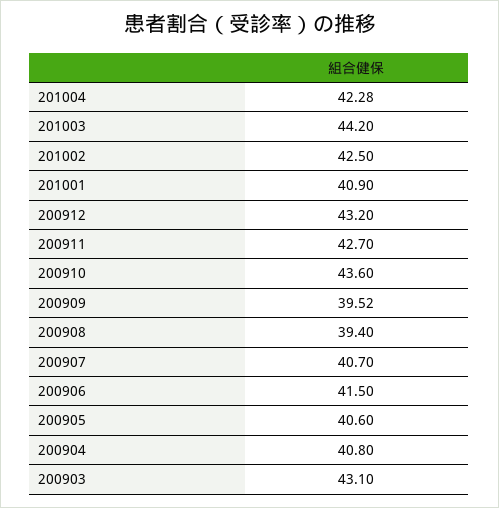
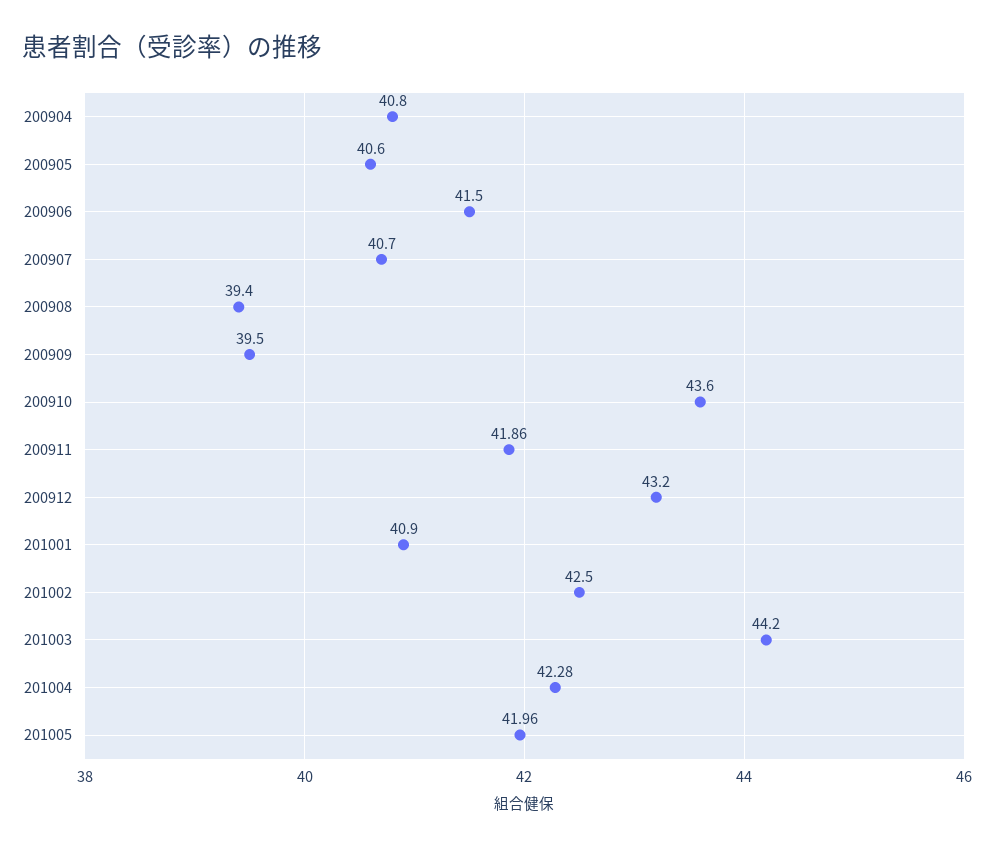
200911: 42.7 -> 41.86
200909: 39.52 -> 39.5
200903: 43.1 -> none
201005: none -> 41.96

